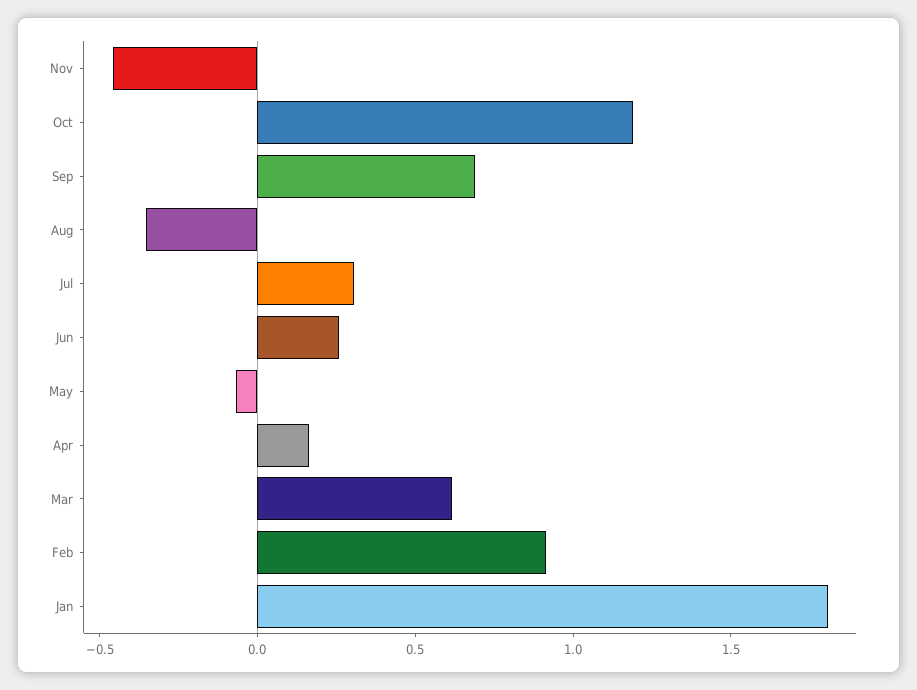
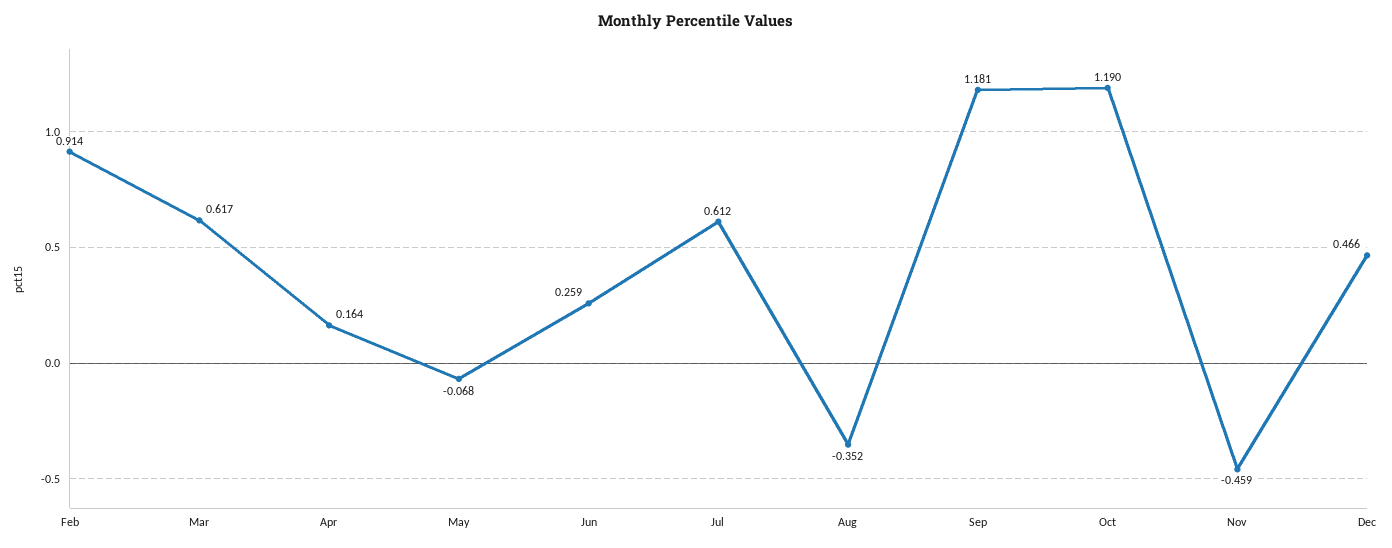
Sep: 0.7 -> 1.181
Jul: 0.3 -> 0.612
Jan: 1.8 -> none
Dec: none -> 0.466

